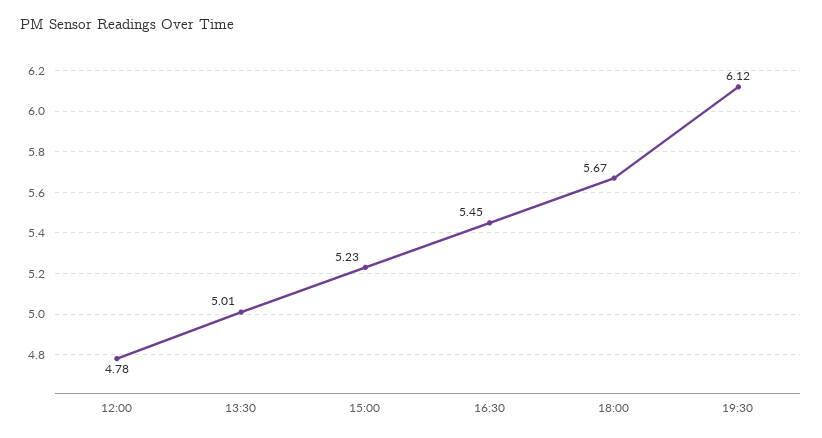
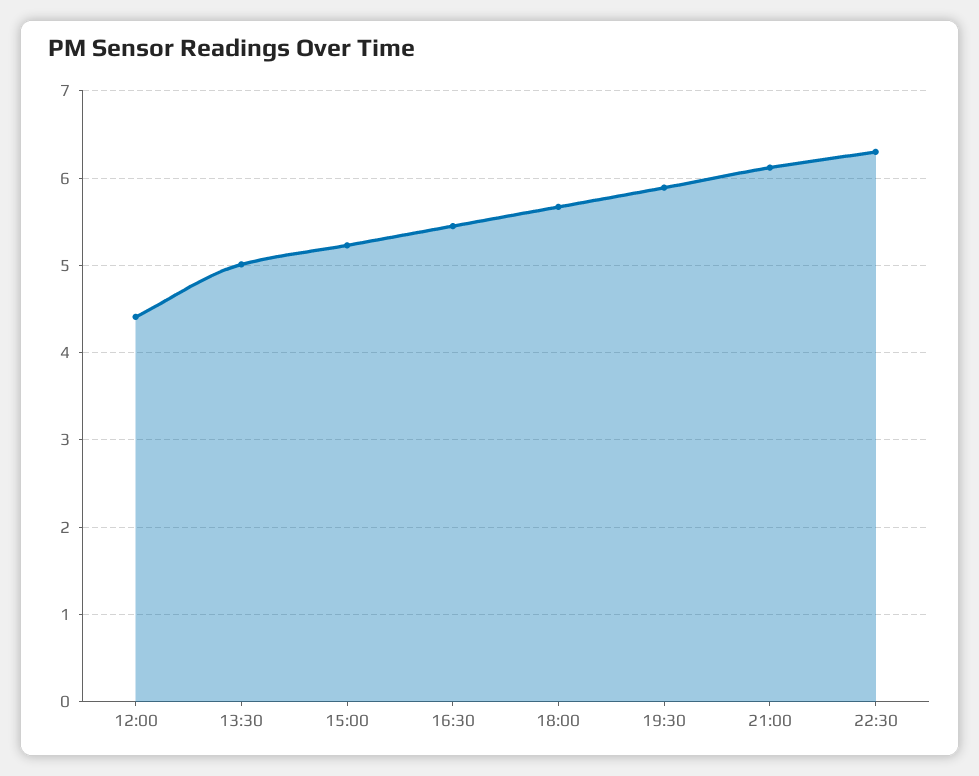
12:00: 4.78 -> 4.4
19:30: 6.12 -> 5.9
21:00: none -> 6.1
22:30: none -> 6.3

